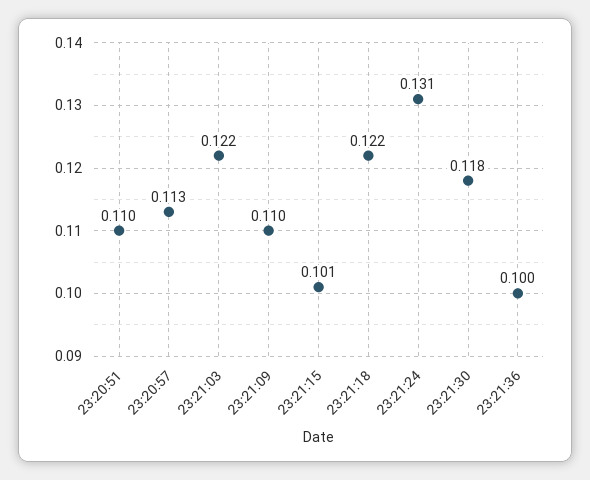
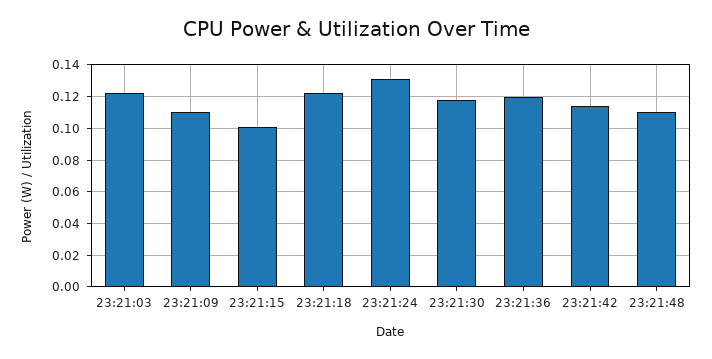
23:20:51: 0.11 -> none
23:20:57: 0.113 -> none
23:21:36: 0.1 -> 0.12
23:21:42: none -> 0.115
23:21:48: none -> 0.11

